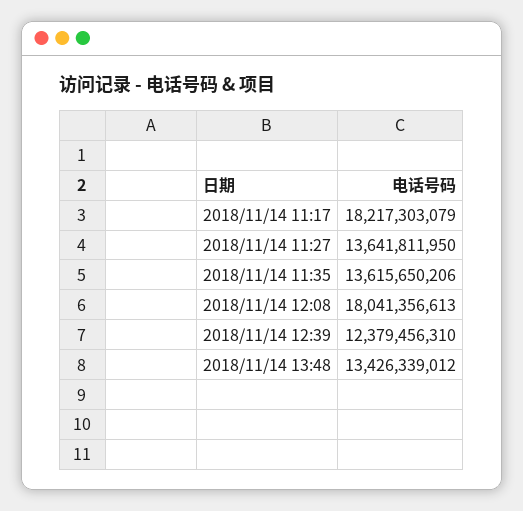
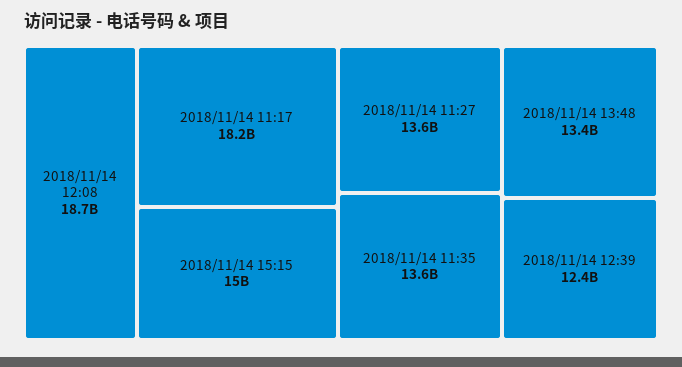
2018/11/14 12:08: 18041356613 -> 18700000000
2018/11/14 15:15: none -> 15000000000

